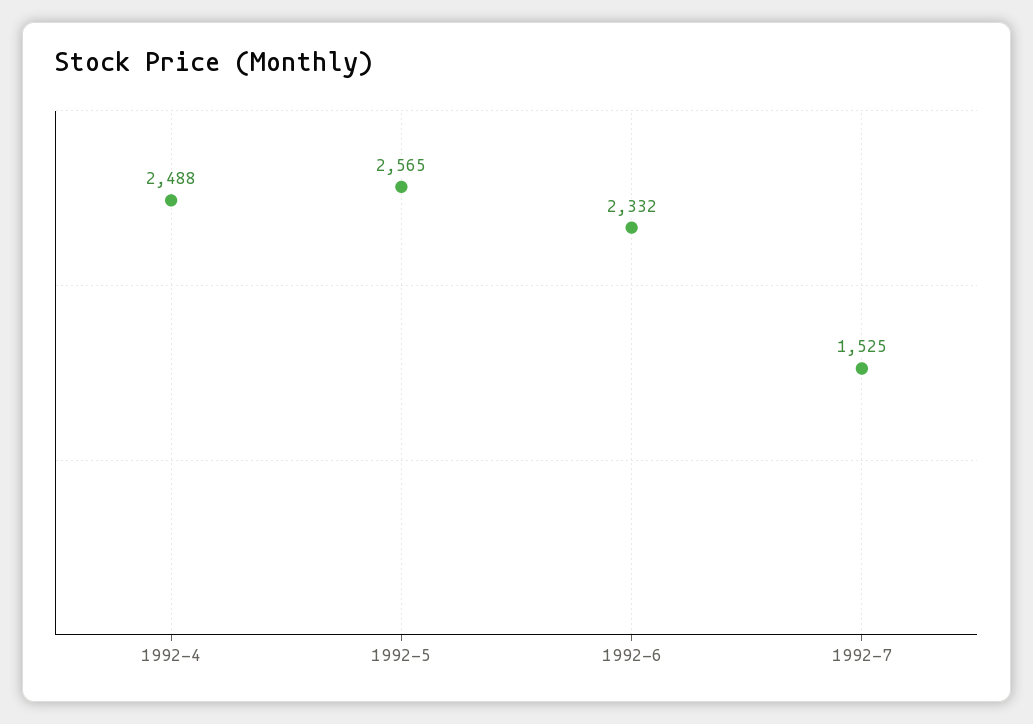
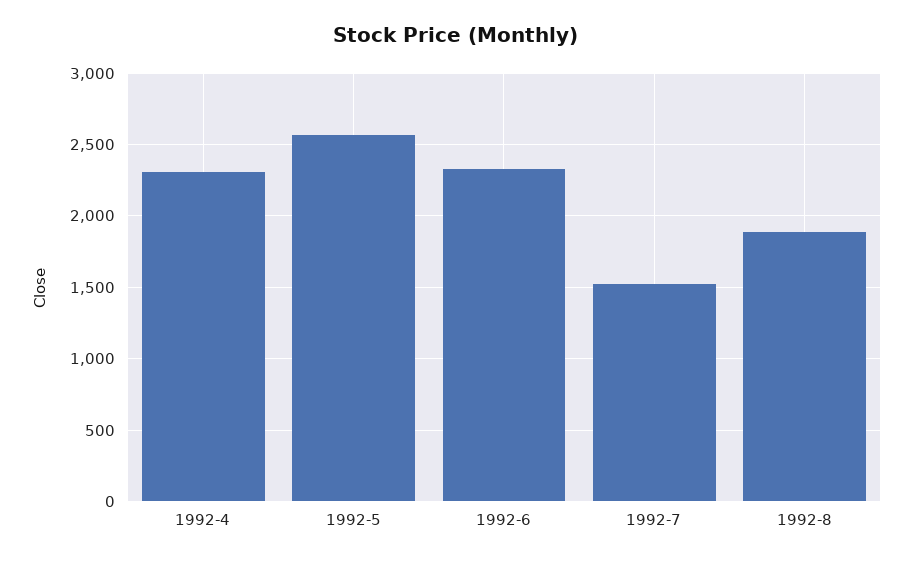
1992-4: 2488 -> 2300
1992-8: none -> 1900

